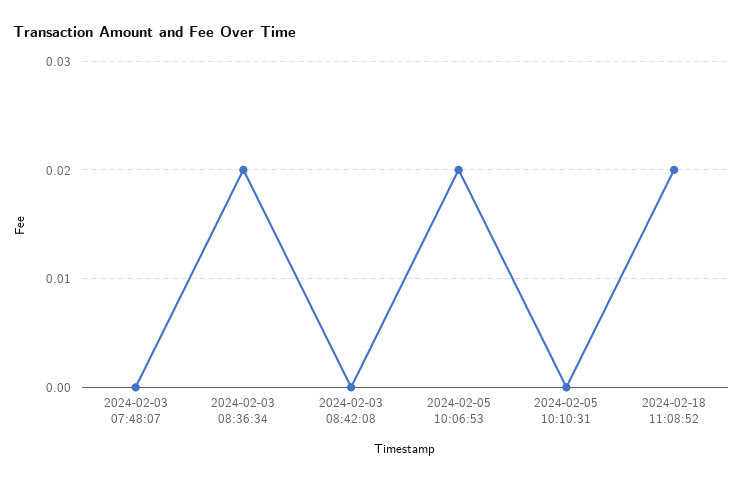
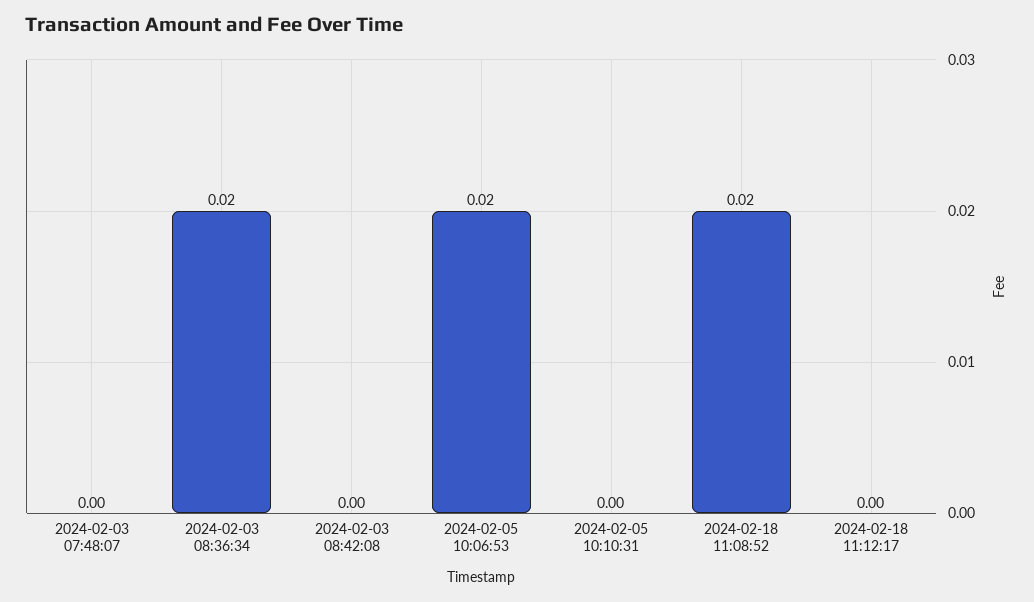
2024-02-18 11:12:17: none -> 0

